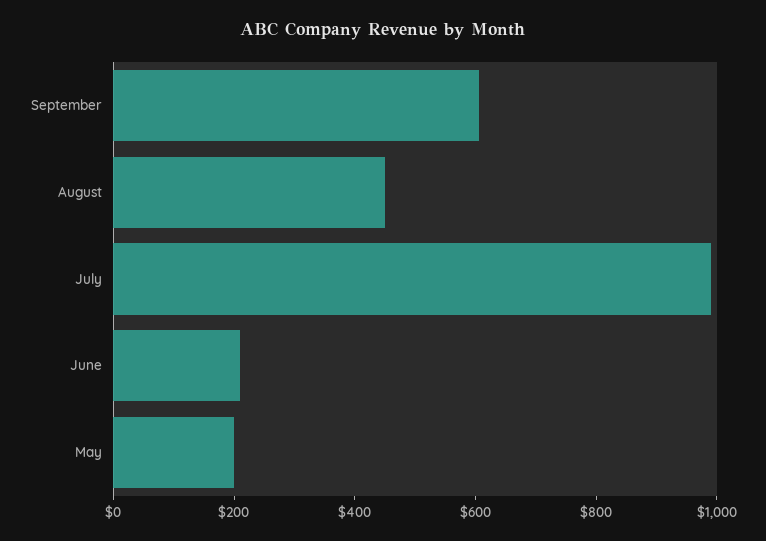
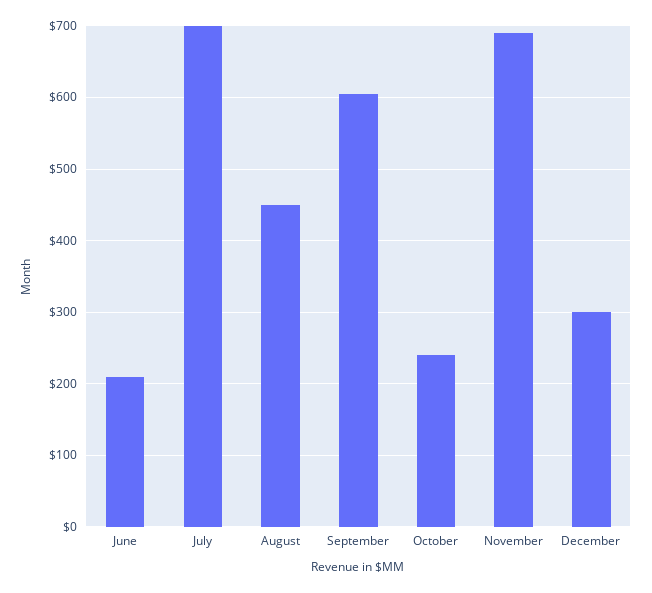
July: 1000 -> 700
May: 200 -> none
October: none -> 240
November: none -> 690
December: none -> 300

